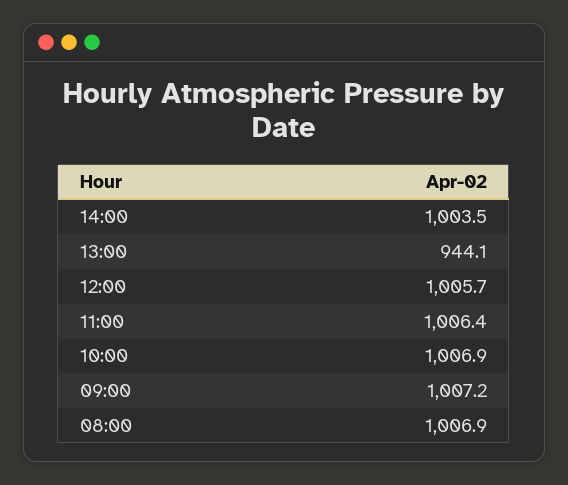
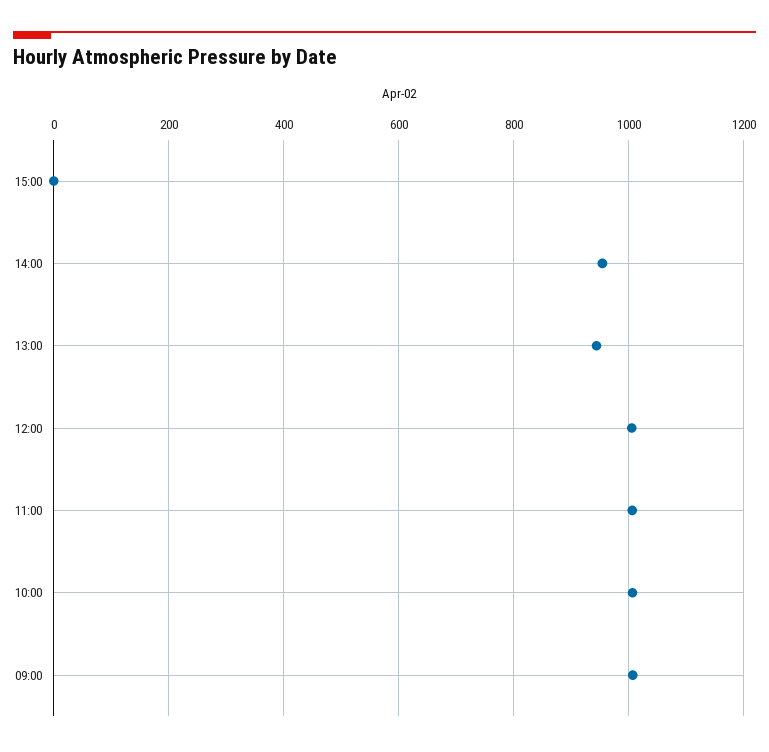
14:00: 1003.5 -> 960
08:00: 1006.9 -> none
15:00: none -> 0

